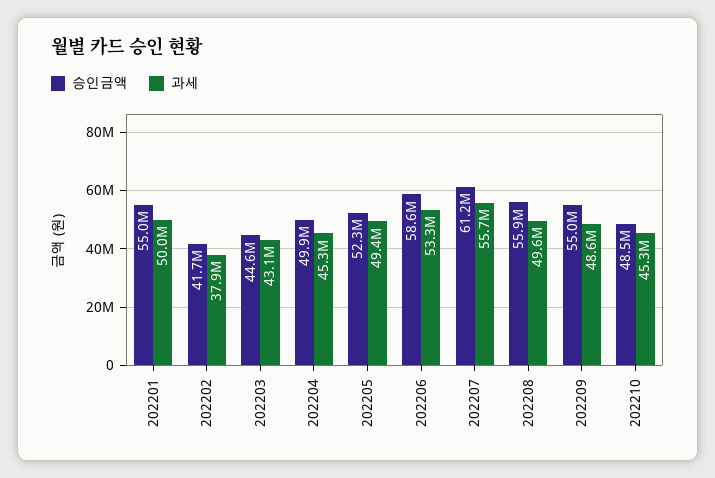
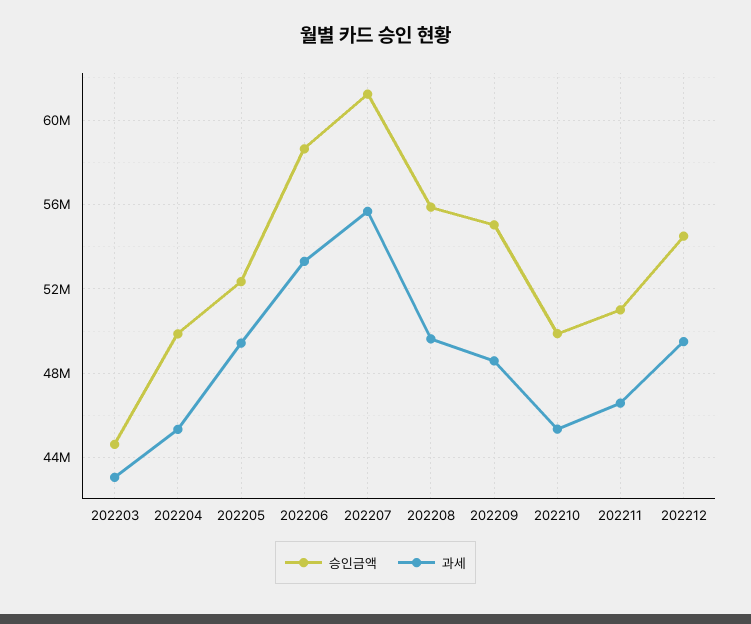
승인금액, 202201: 55000000 -> none
과세, 202201: 50000000 -> none
승인금액, 202202: 41700000 -> none
과세, 202202: 37900000 -> none
승인금액, 202210: 48500000 -> 50000000
승인금액, 202211: none -> 51000000
과세, 202211: none -> 46500000
승인금액, 202212: none -> 54500000
과세, 202212: none -> 49500000

